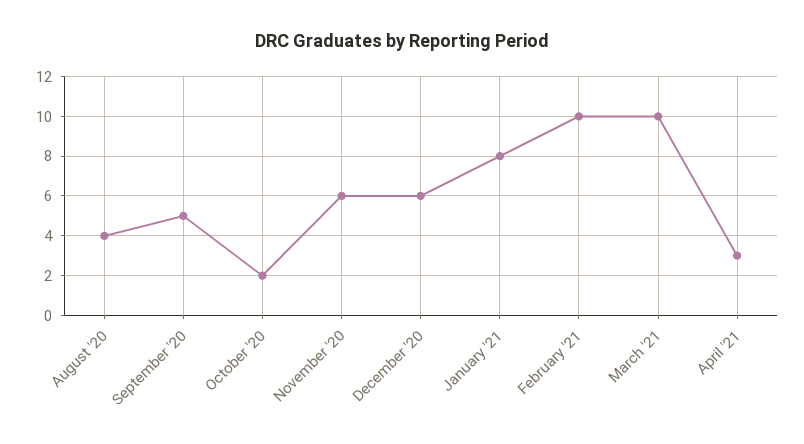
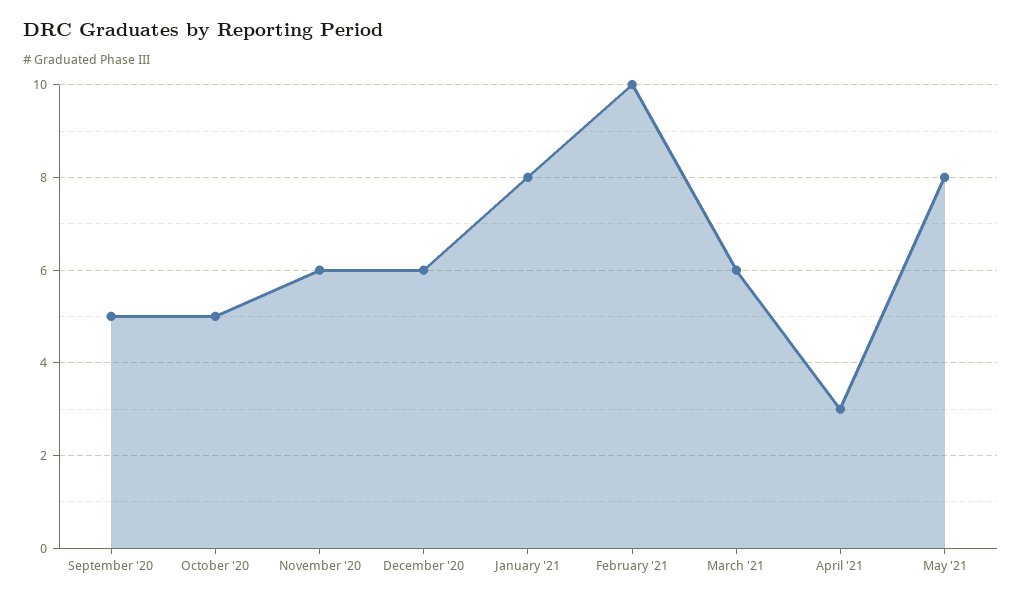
August '20: 4 -> none
October '20: 2 -> 5
March '21: 10 -> 6
May '21: none -> 8

